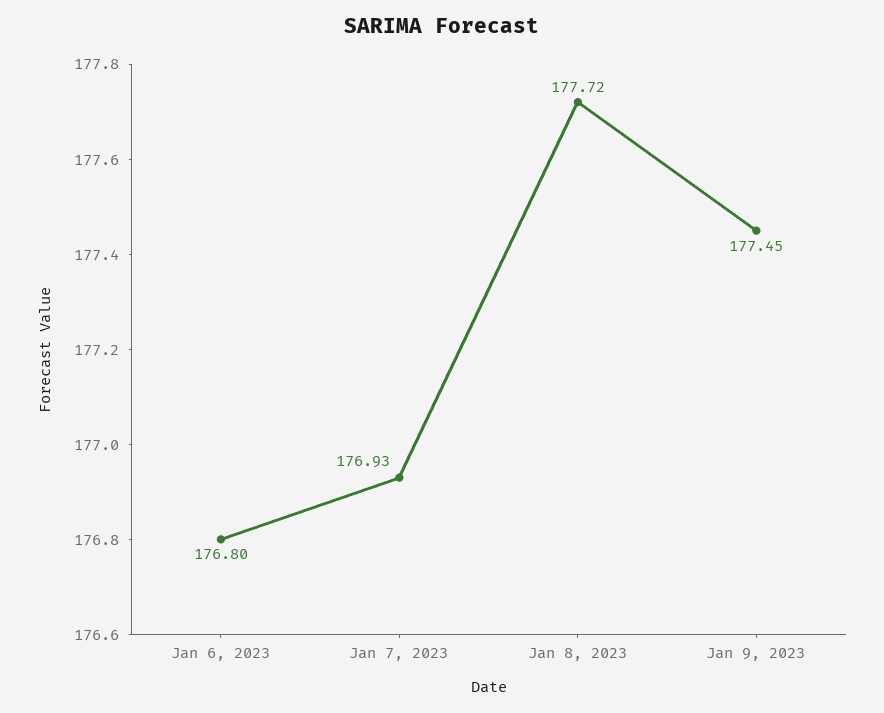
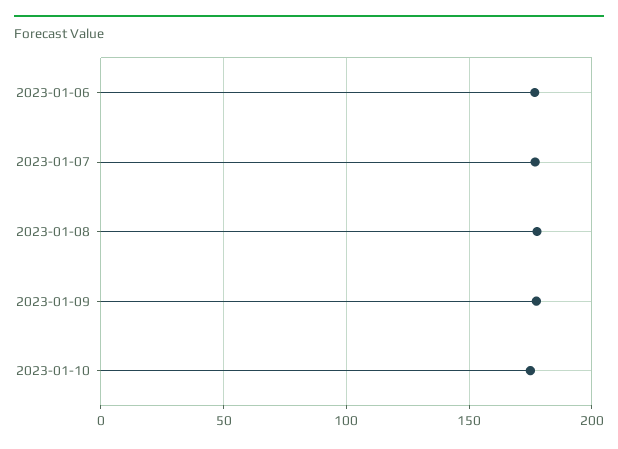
2023-01-10: none -> 175

